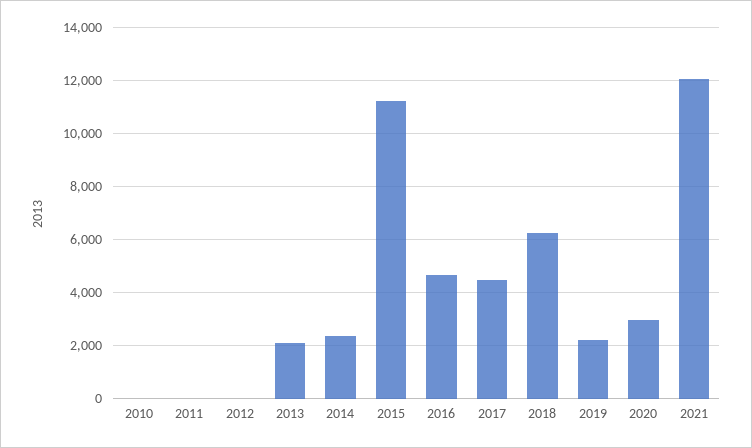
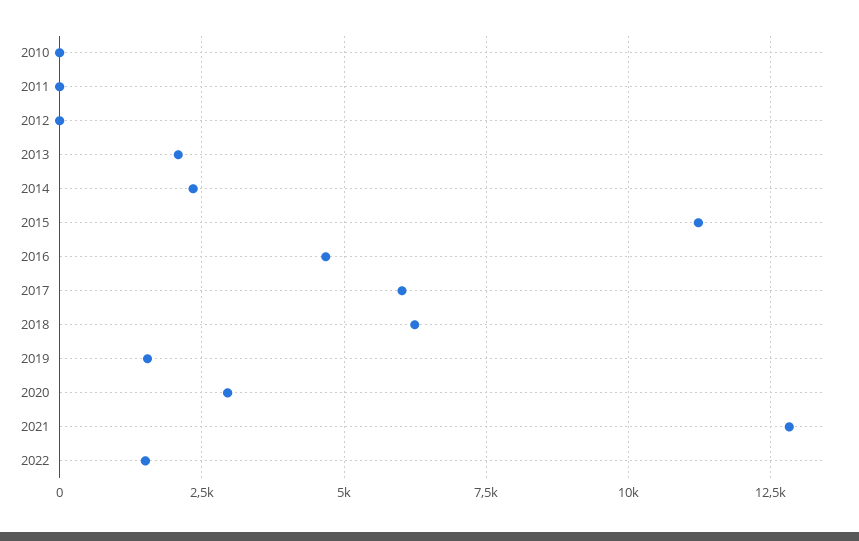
2017: 4500 -> 6000
2019: 2250 -> 1500
2021: 12000 -> 12750
2022: none -> 1500

